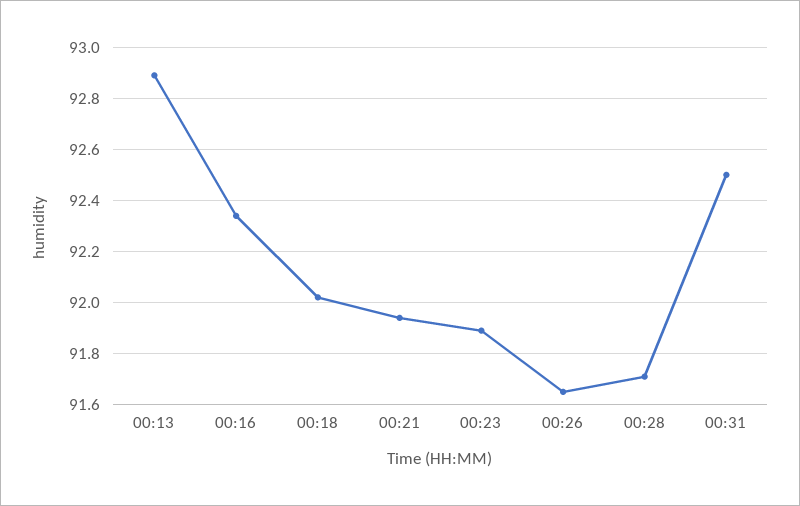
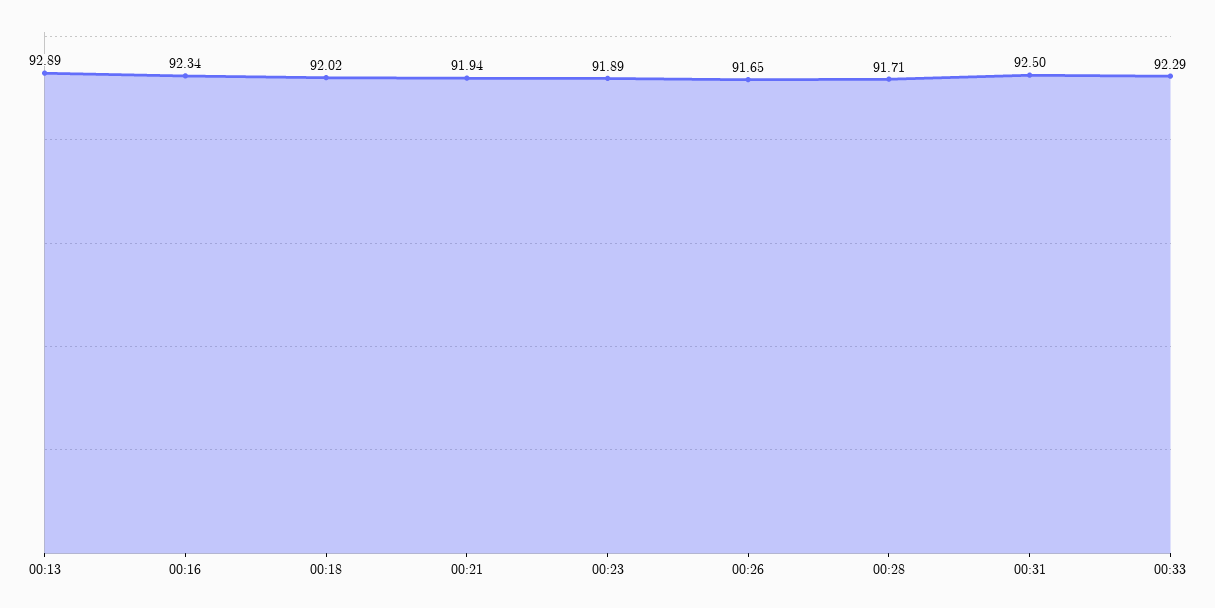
00:33: none -> 92.29

